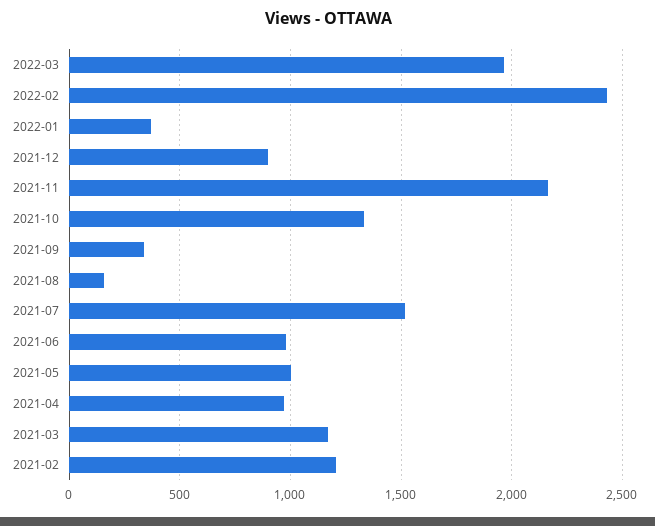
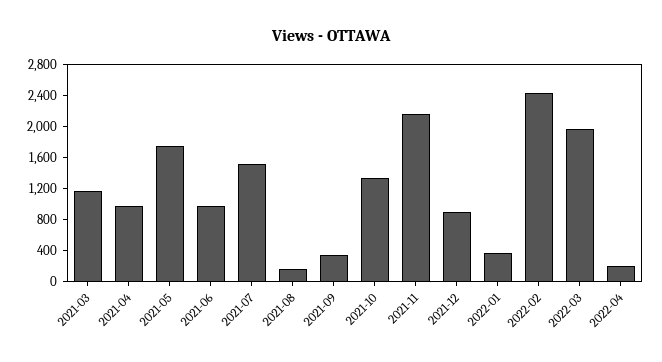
2021-05: 1000 -> 1800
2021-02: 1200 -> none
2022-04: none -> 200

